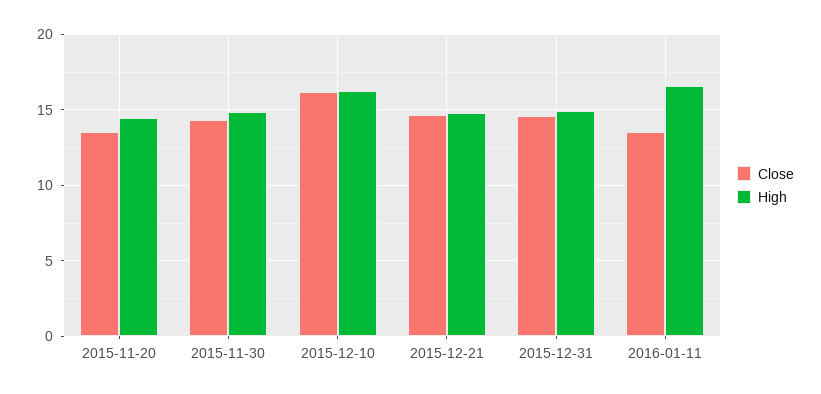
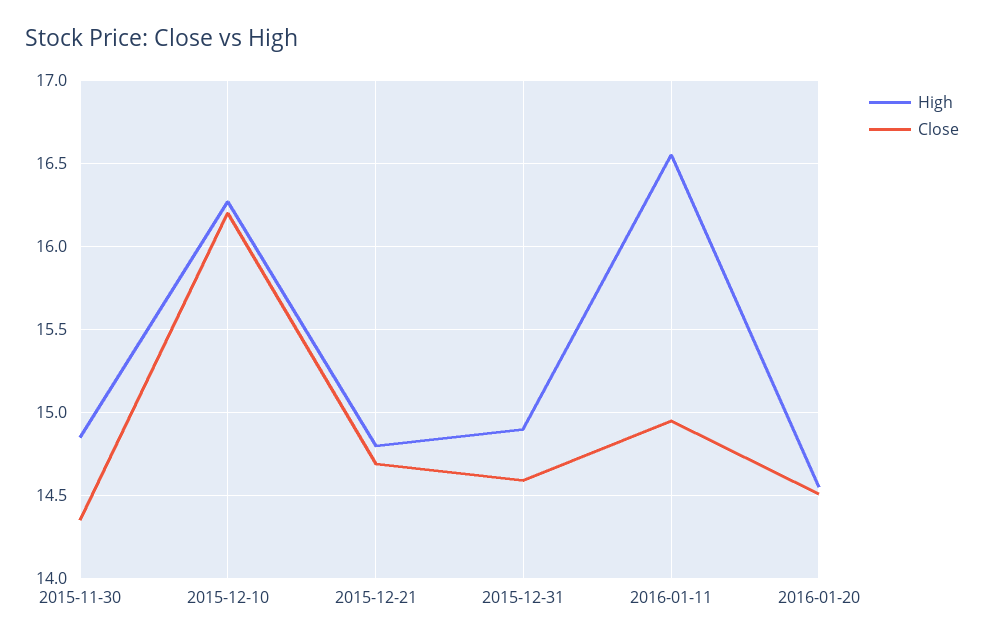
Close, 2015-11-20: 13.5 -> none
High, 2015-11-20: 14.5 -> none
Close, 2016-01-11: 13.5 -> 14.95
High, 2016-01-20: none -> 14.55
Close, 2016-01-20: none -> 14.5

